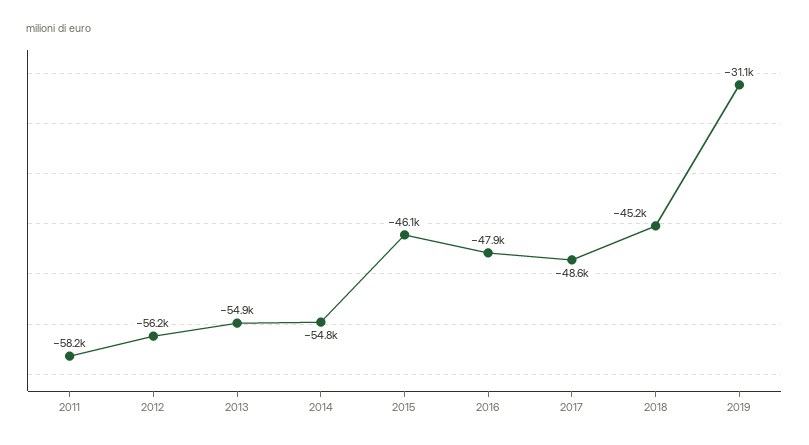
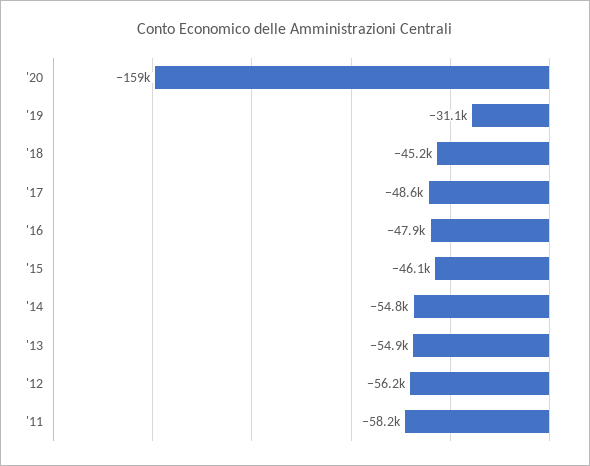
'20: none -> -159000

